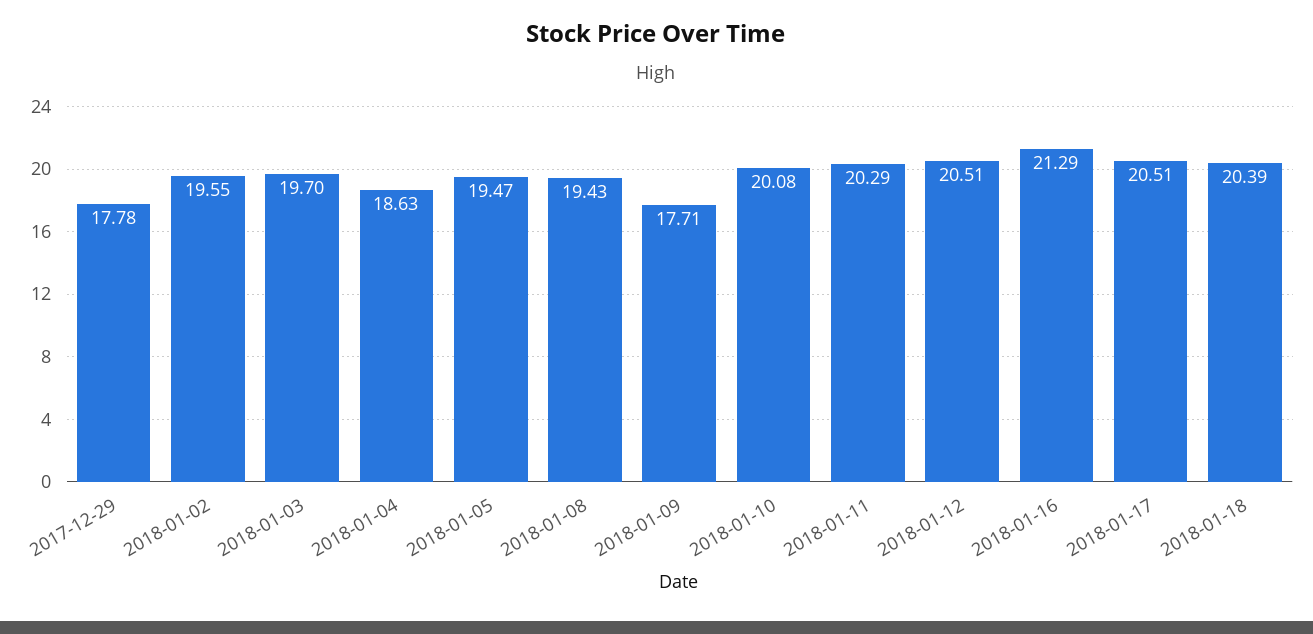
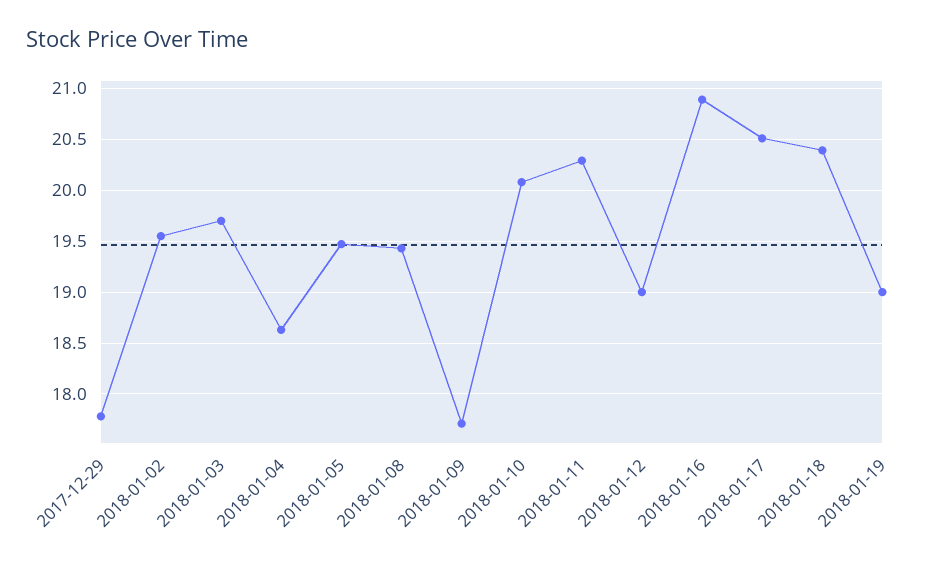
2018-01-12: 20.51 -> 19
2018-01-16: 21.29 -> 20.9
2018-01-19: none -> 19

